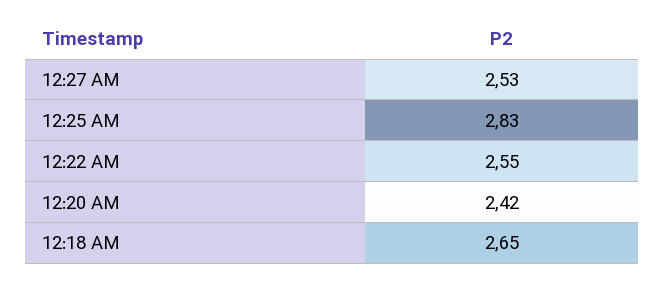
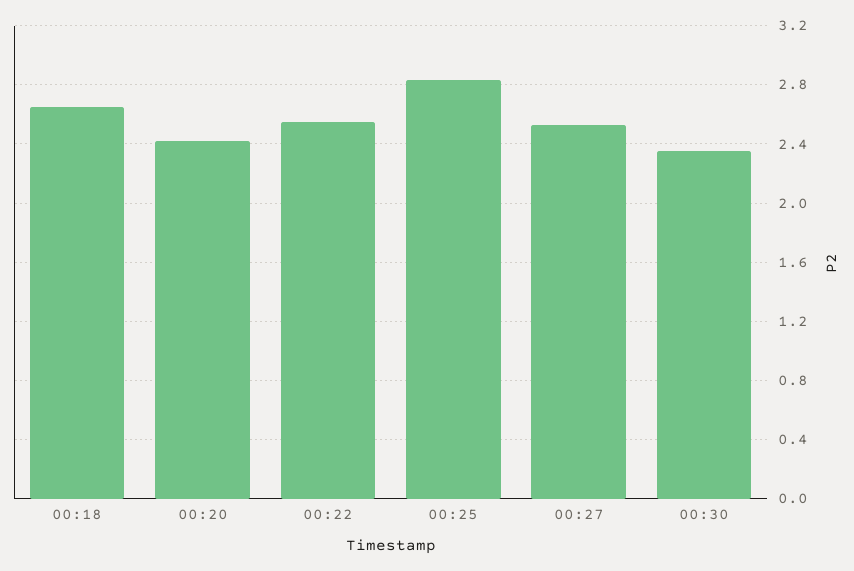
00:30: none -> 2.35

